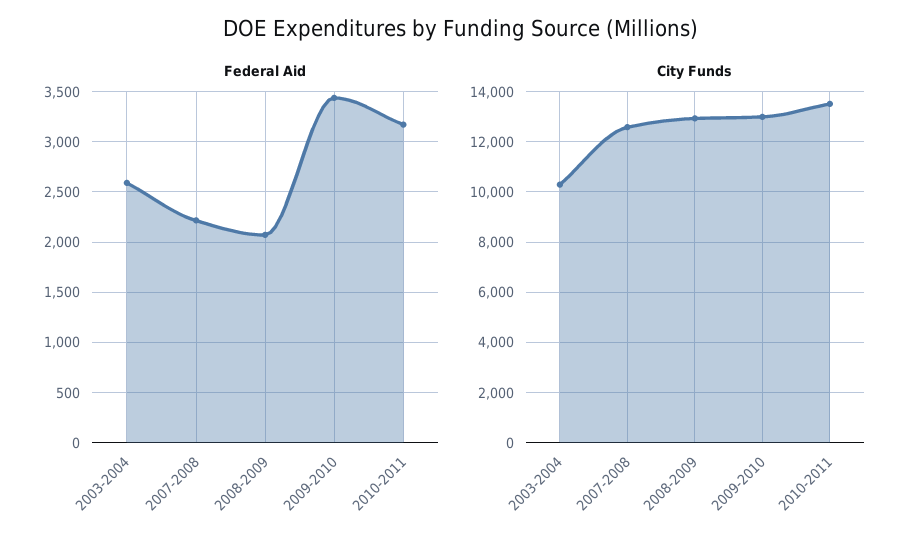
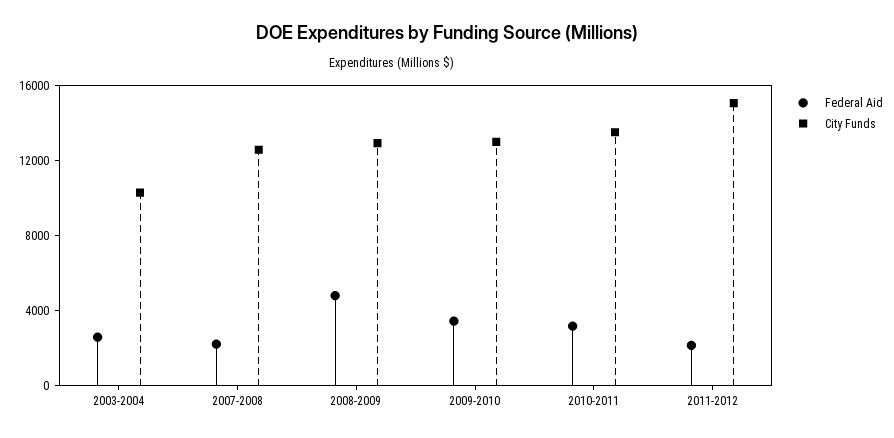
Federal Aid, 2008-2009: 2100 -> 5000
Federal Aid, 2011-2012: none -> 2000
City Funds, 2011-2012: none -> 15000

